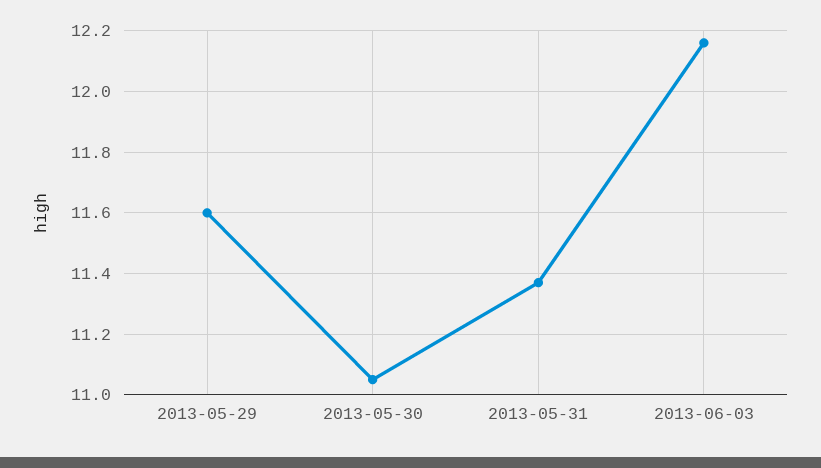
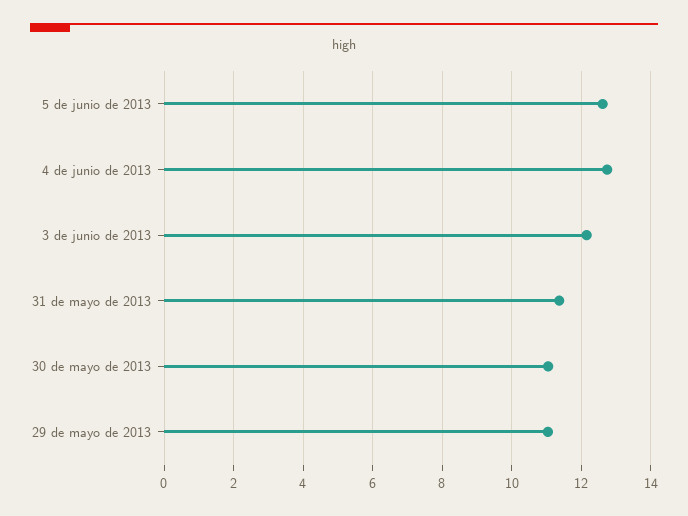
2013-05-29: 11.6 -> 11
5 de junio de 2013: none -> 12.6
4 de junio de 2013: none -> 12.8

